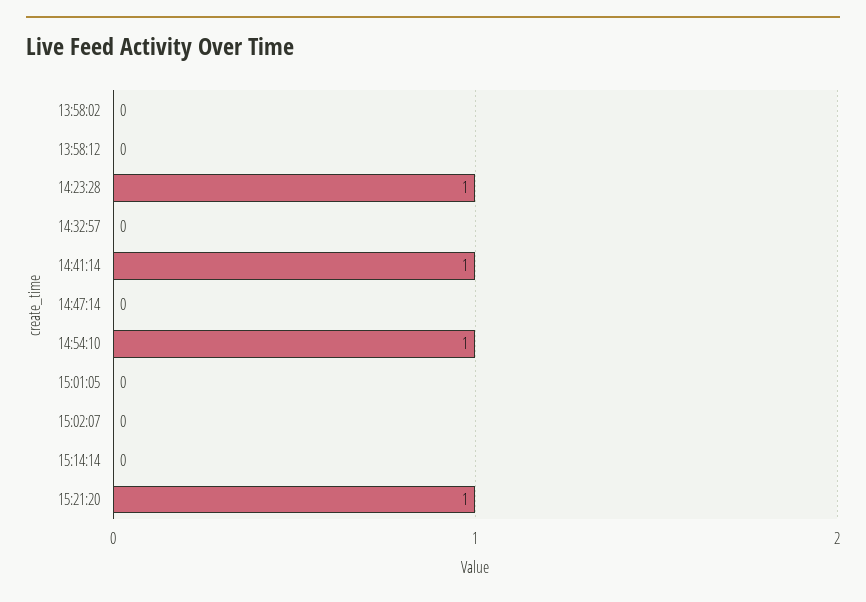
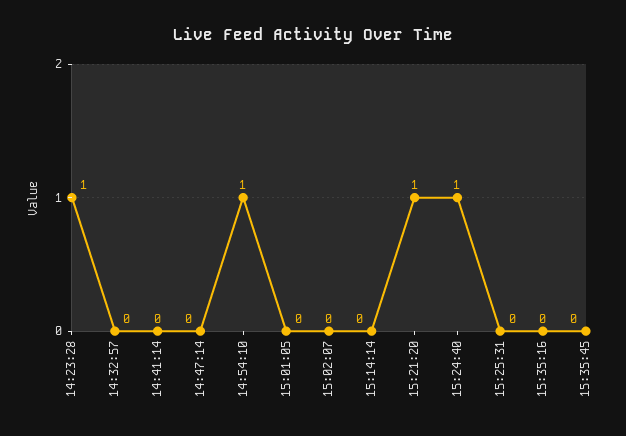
13:58:02: 0 -> none
13:58:12: 0 -> none
14:41:14: 1 -> 0
15:24:40: none -> 1
15:25:31: none -> 0
15:35:16: none -> 0
15:35:45: none -> 0

